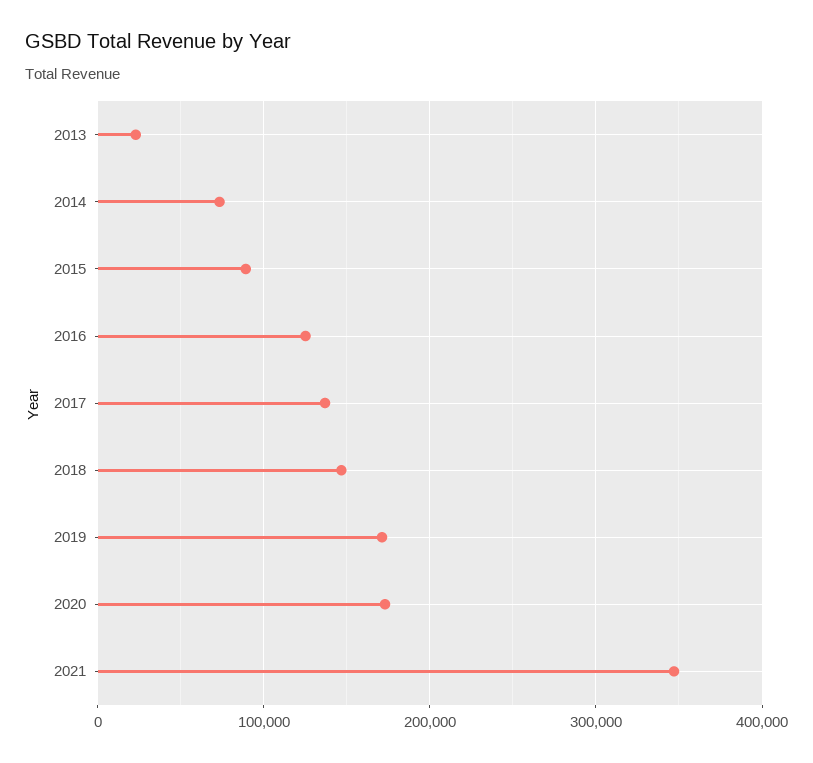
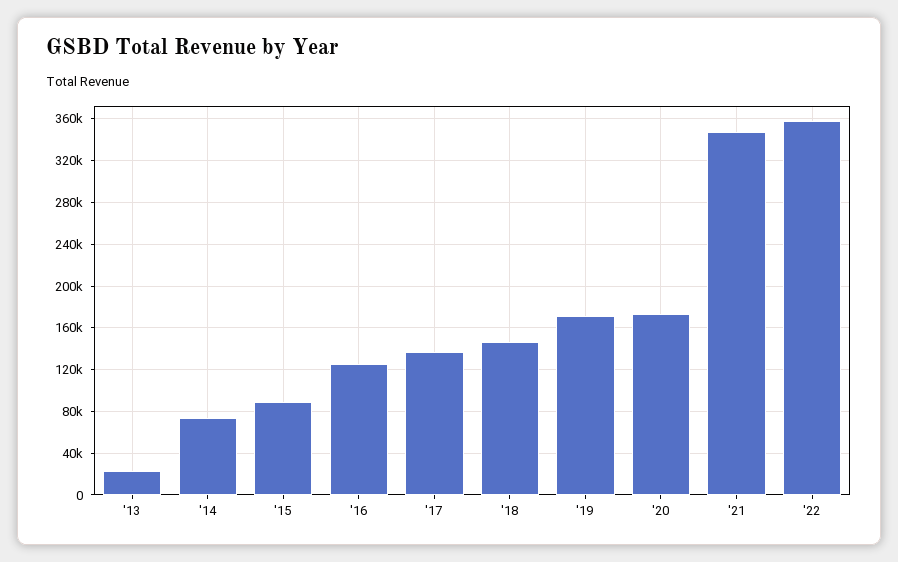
'22: none -> 360000

